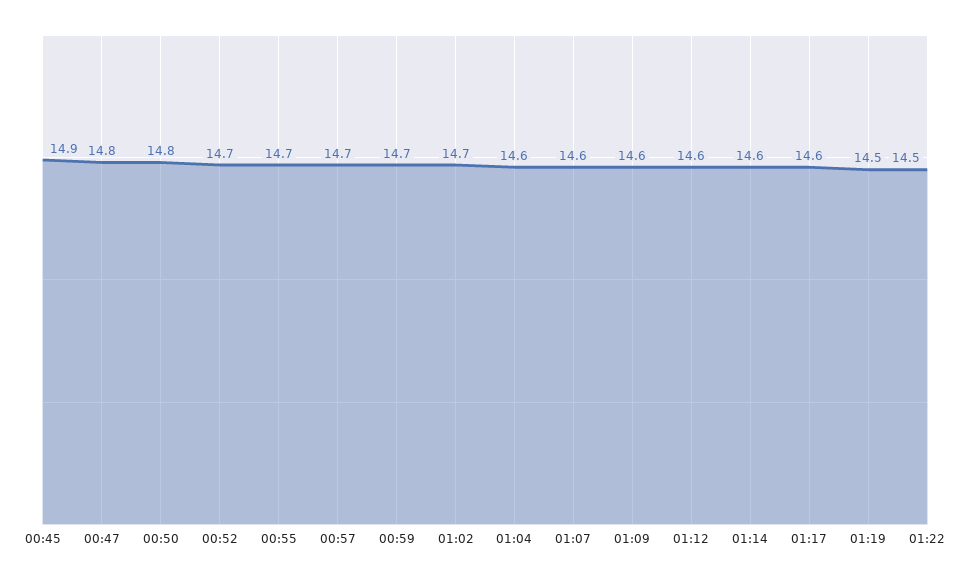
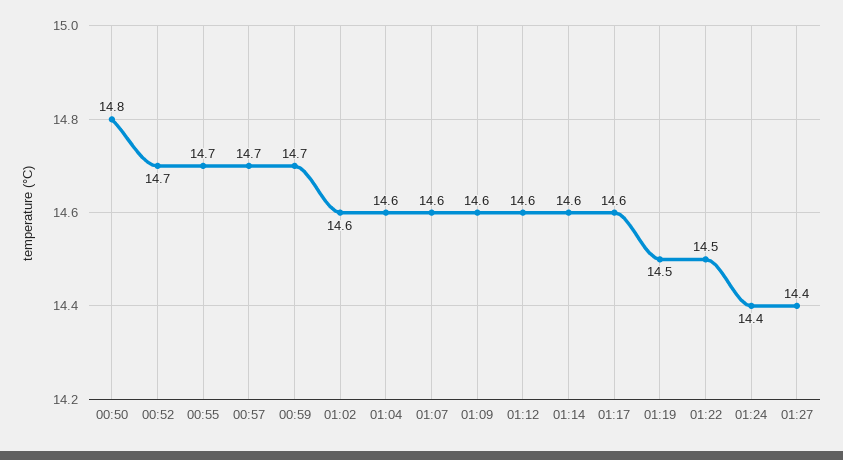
00:45: 14.9 -> none
00:47: 14.8 -> none
01:02: 14.7 -> 14.6
01:24: none -> 14.4
01:27: none -> 14.4

